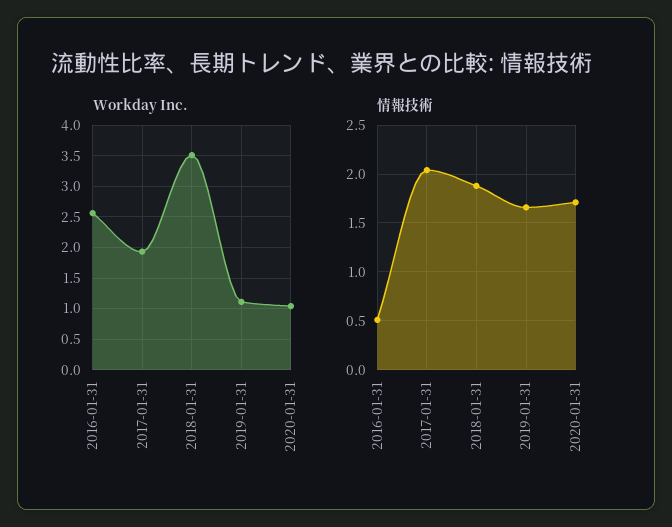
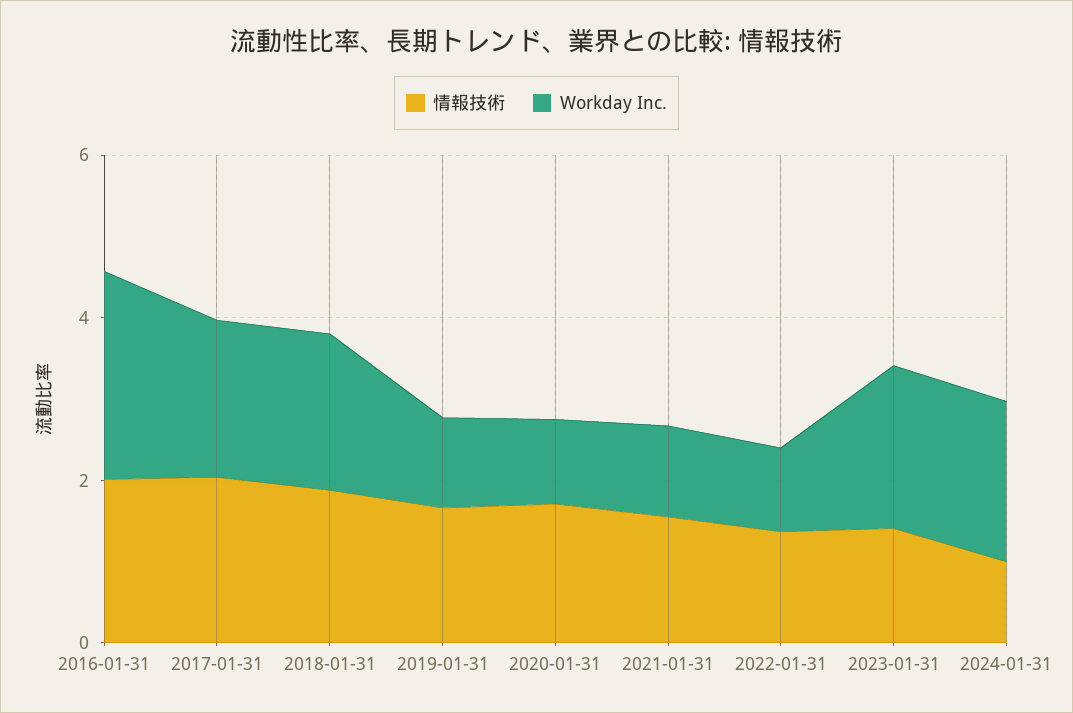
Workday Inc., 2018-01-31: 3.5 -> 2
情報技術, 2016-01-31: 0.5 -> 2
情報技術, 2021-01-31: none -> 1.5
Workday Inc., 2021-01-31: none -> 1
情報技術, 2022-01-31: none -> 1.5
Workday Inc., 2022-01-31: none -> 1
情報技術, 2023-01-31: none -> 1.5
Workday Inc., 2023-01-31: none -> 2
情報技術, 2024-01-31: none -> 1
Workday Inc., 2024-01-31: none -> 2

